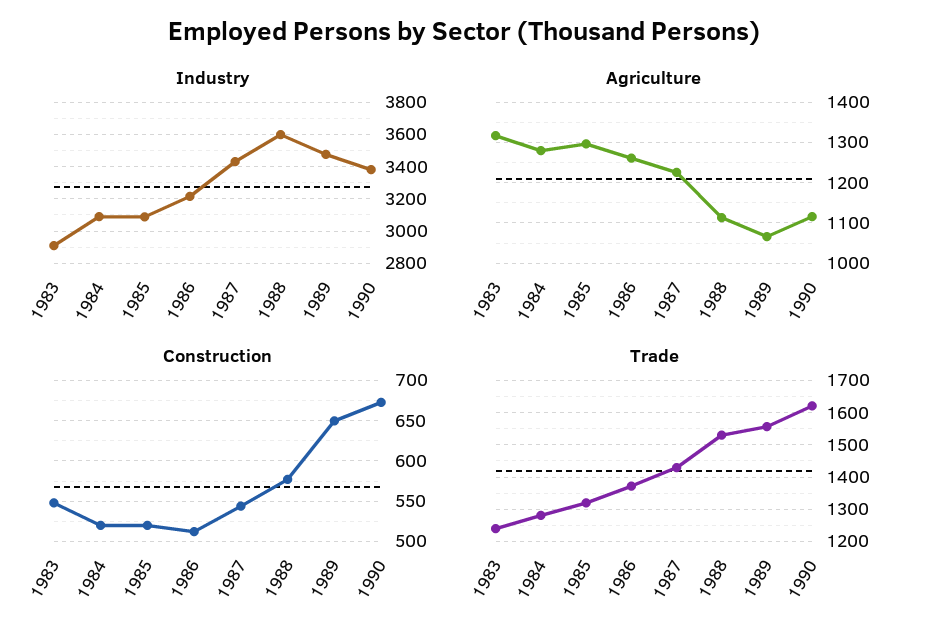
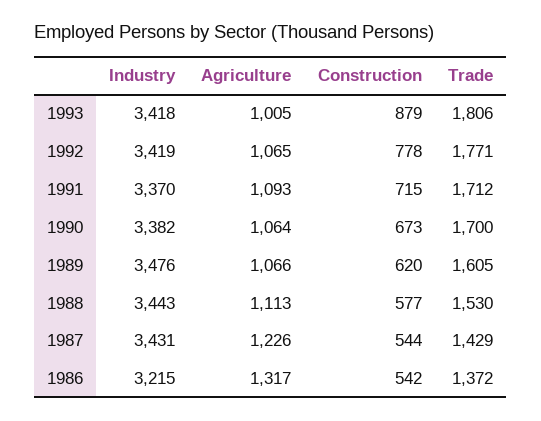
Industry, 1983: 2900 -> none
Industry, 1984: 3100 -> none
Industry, 1985: 3100 -> none
Industry, 1988: 3600 -> 3443
Agriculture, 1983: 1320 -> none
Agriculture, 1984: 1280 -> none
Agriculture, 1985: 1300 -> none
Agriculture, 1986: 1260 -> 1317
Agriculture, 1990: 1120 -> 1064
Construction, 1983: 550 -> none
Construction, 1984: 520 -> none
Construction, 1985: 520 -> none
Construction, 1986: 510 -> 542
Construction, 1989: 650 -> 620
Trade, 1983: 1240 -> none
Trade, 1984: 1280 -> none
Trade, 1985: 1320 -> none
Trade, 1989: 1560 -> 1605
Trade, 1990: 1620 -> 1700
Industry, 1993: none -> 3418
Agriculture, 1993: none -> 1005
Construction, 1993: none -> 879
Trade, 1993: none -> 1806
Industry, 1992: none -> 3419
Agriculture, 1992: none -> 1065
Construction, 1992: none -> 778
Trade, 1992: none -> 1771
Industry, 1991: none -> 3370
Agriculture, 1991: none -> 1093
Construction, 1991: none -> 715
Trade, 1991: none -> 1712

